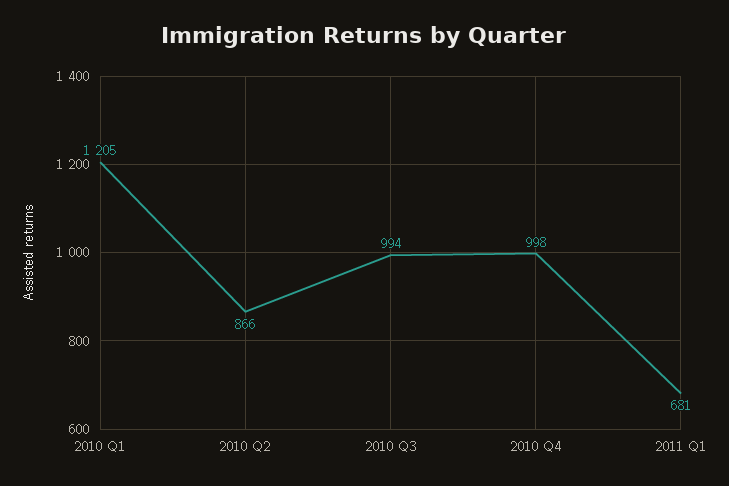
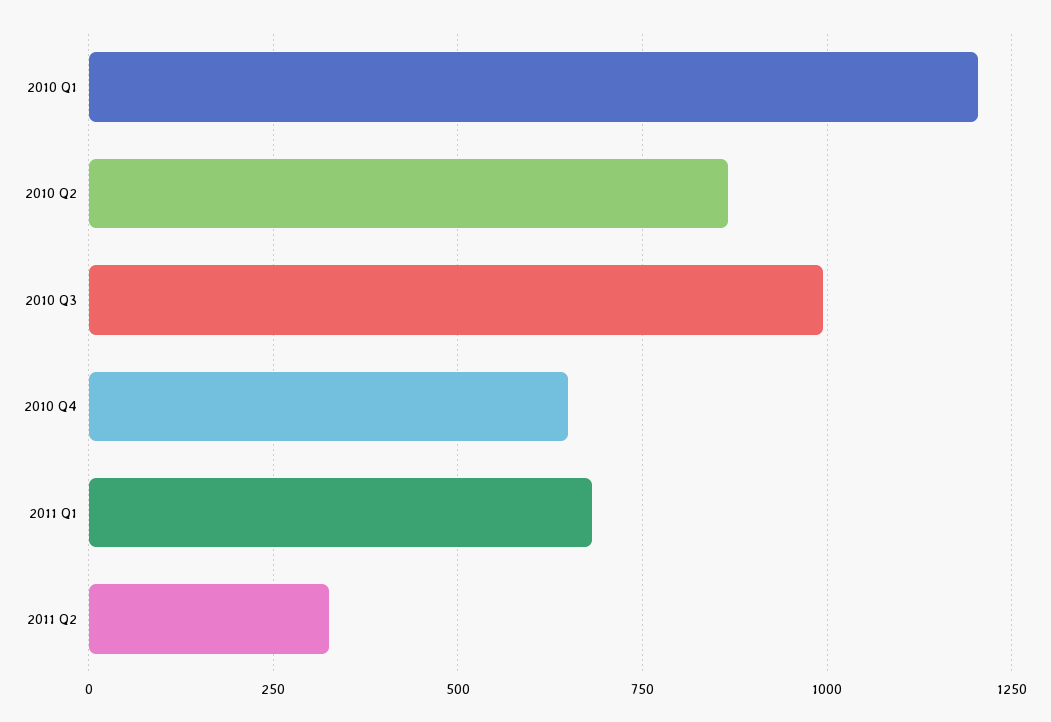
2010 Q4: 998 -> 650
2011 Q2: none -> 325

